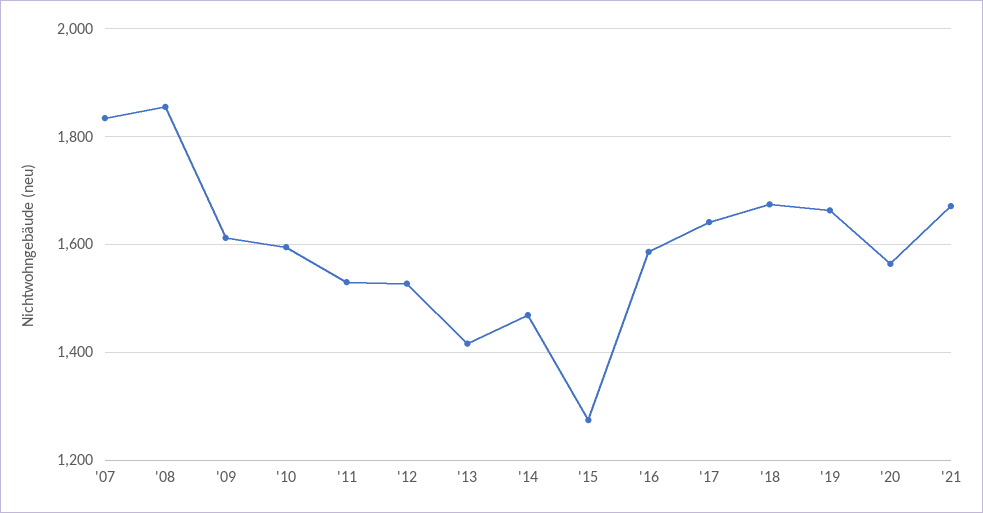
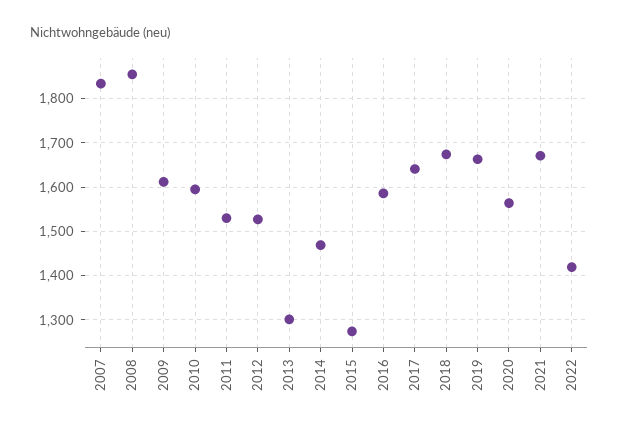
'13: 1420 -> 1300
2022: none -> 1420

